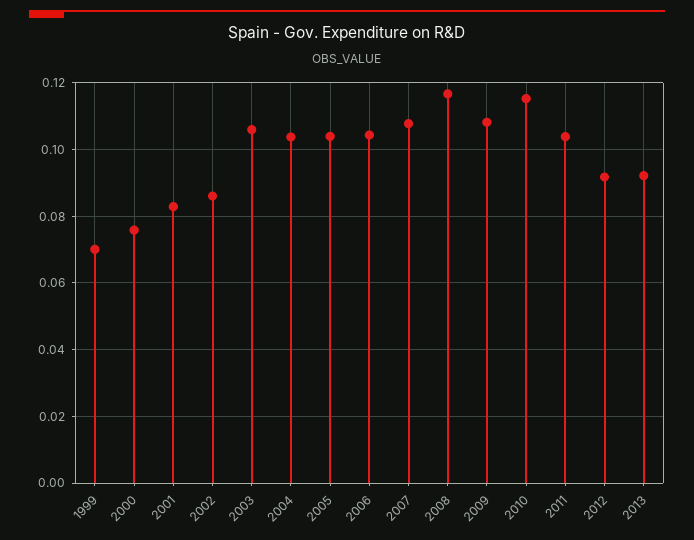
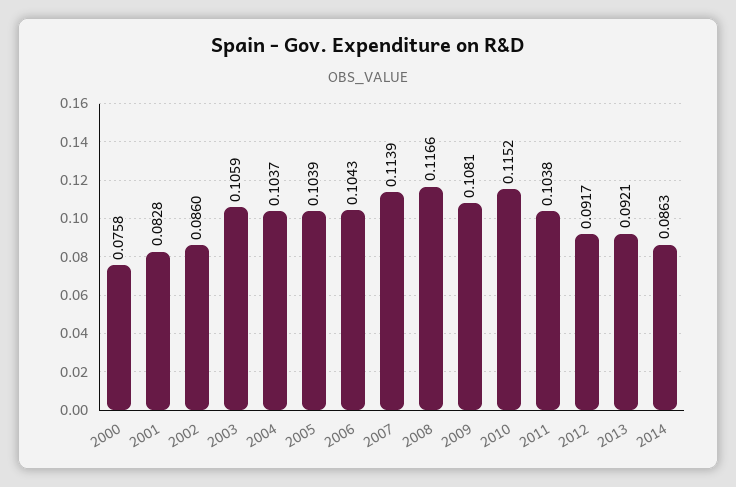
1999: 0.07 -> none
2007: 0.108 -> 0.1139
2014: none -> 0.0863

